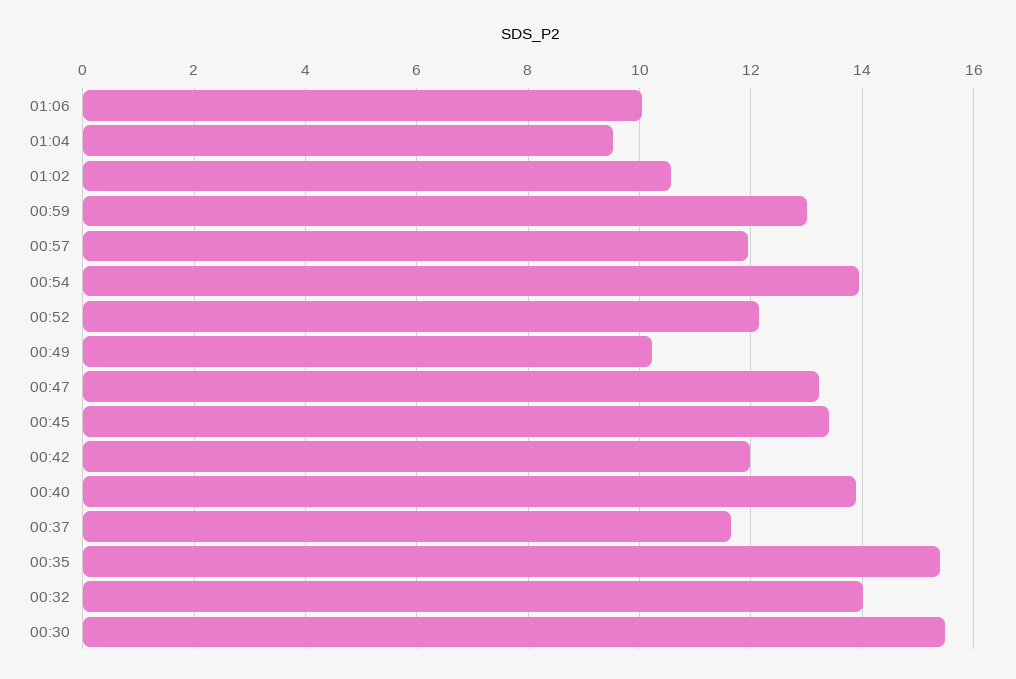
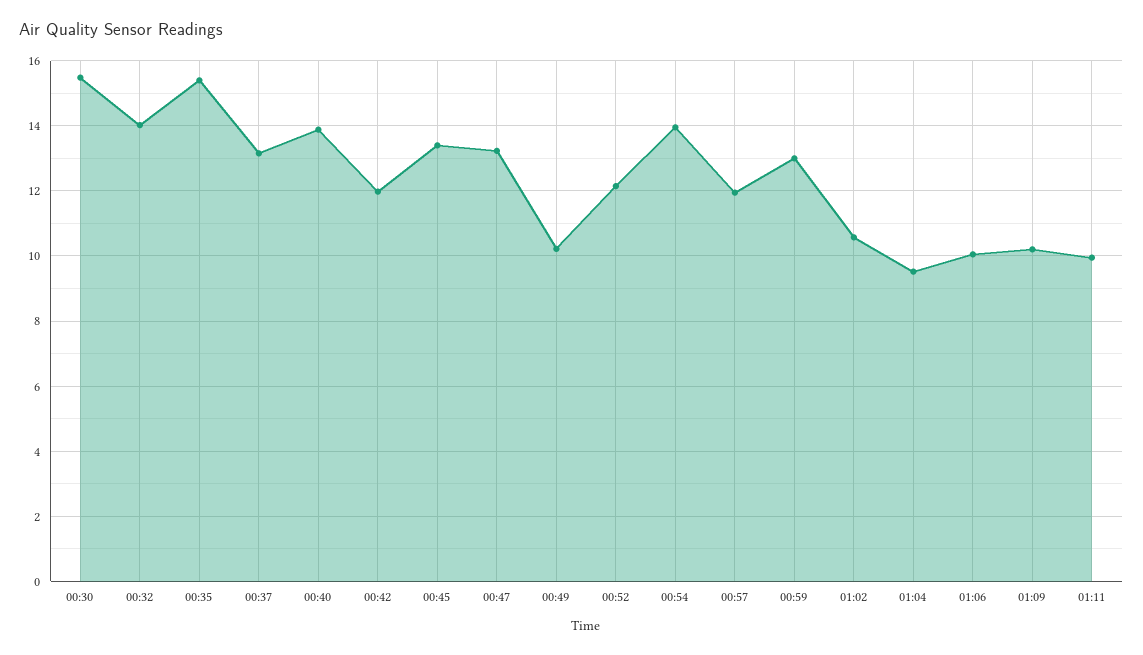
00:37: 11.6 -> 13.2
01:09: none -> 10.2
01:11: none -> 10

